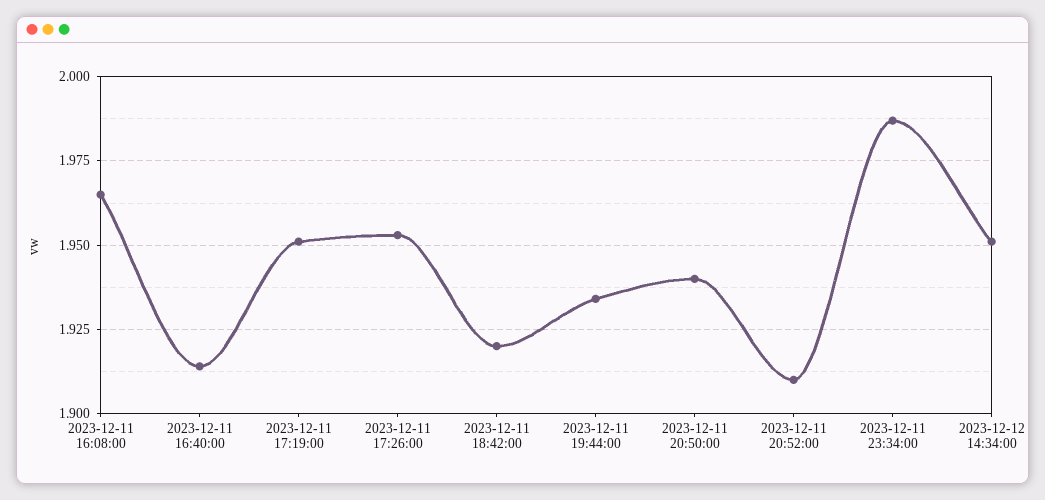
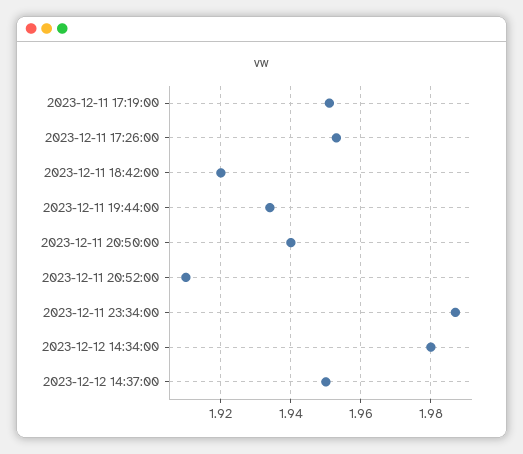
2023-12-11 16:08:00: 1.965 -> none
2023-12-11 16:40:00: 1.915 -> none
2023-12-12 14:34:00: 1.95 -> 1.98
2023-12-12 14:37:00: none -> 1.95

